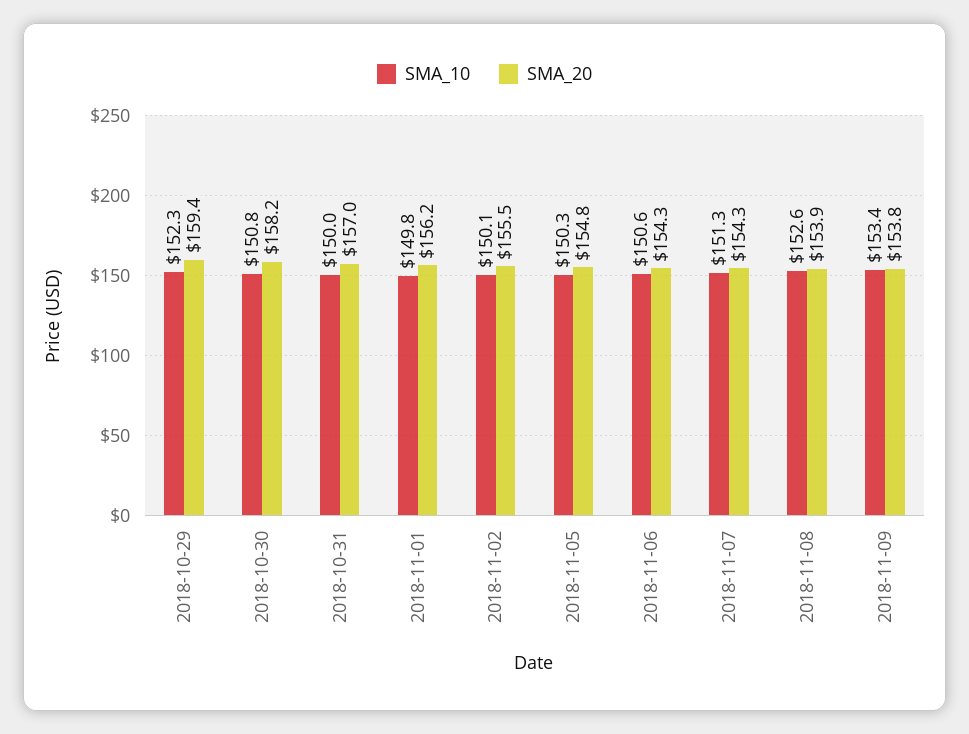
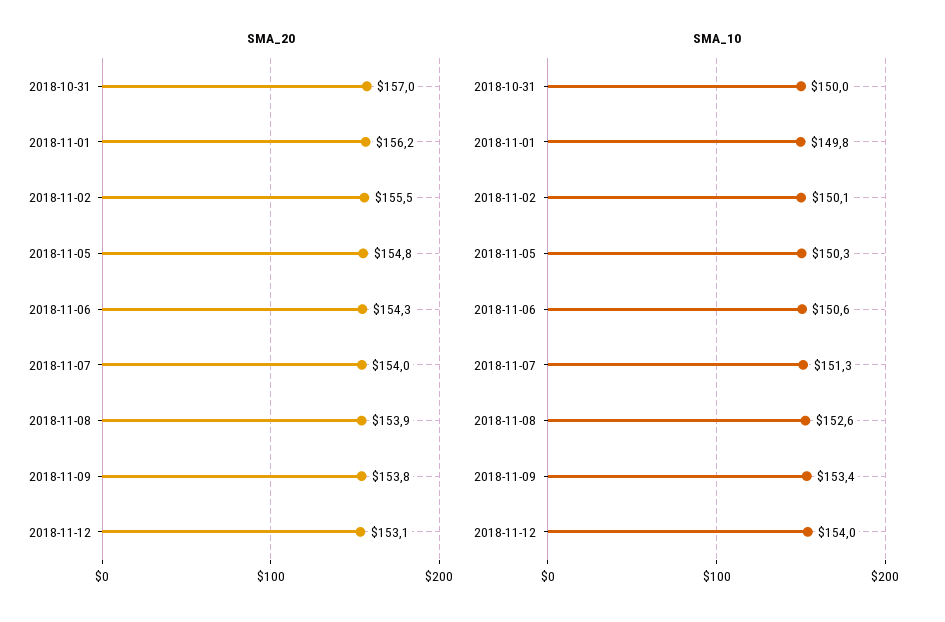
SMA_10, 2018-10-29: 152.3 -> none
SMA_20, 2018-10-29: 159.4 -> none
SMA_10, 2018-10-30: 150.8 -> none
SMA_20, 2018-10-30: 158.2 -> none
SMA_20, 2018-11-07: 154.3 -> 154
SMA_20, 2018-11-12: none -> 153.1
SMA_10, 2018-11-12: none -> 154

